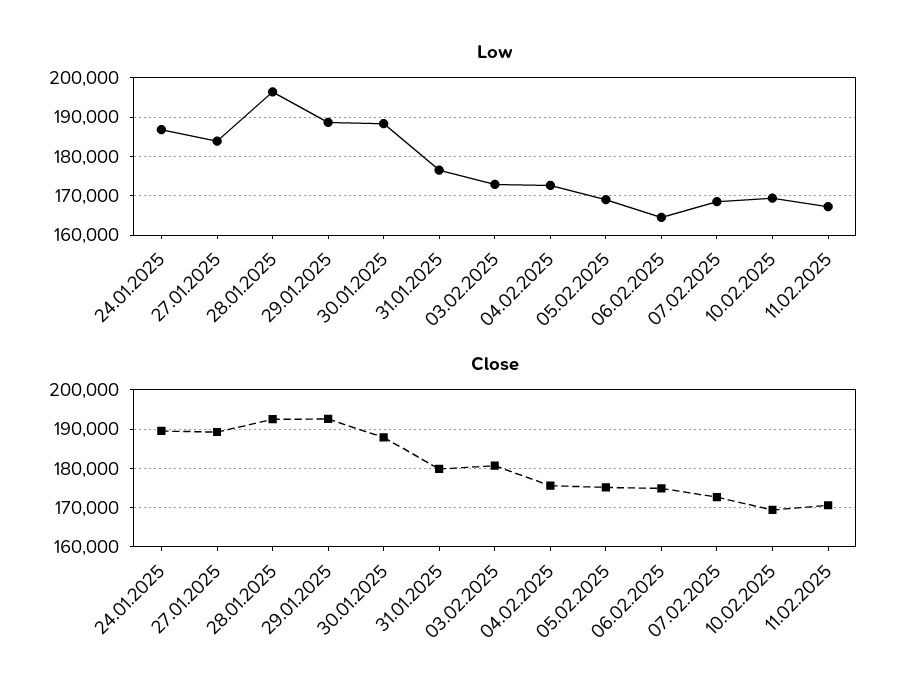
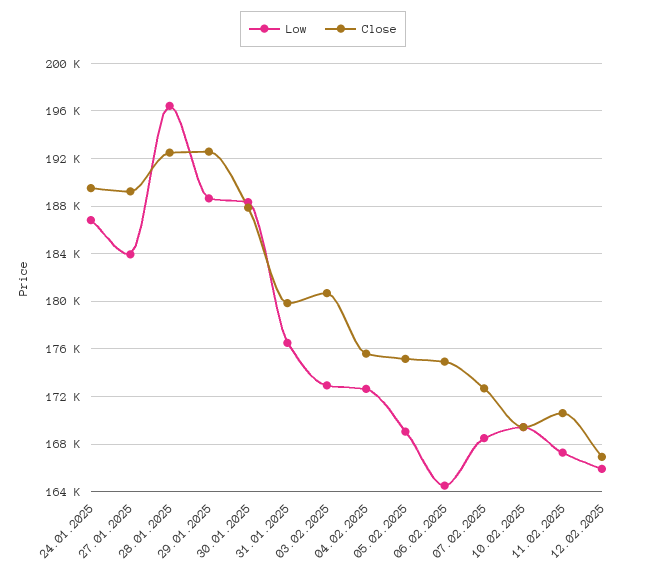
Low, 12.02.2025: none -> 166000
Close, 12.02.2025: none -> 167000

